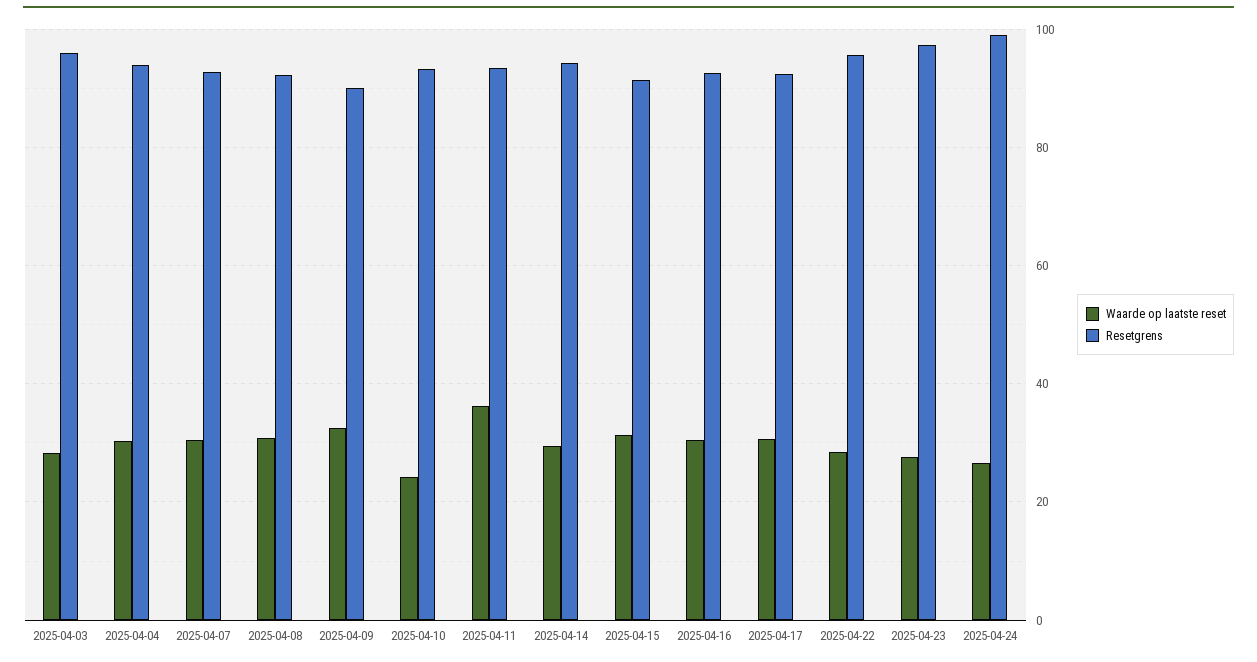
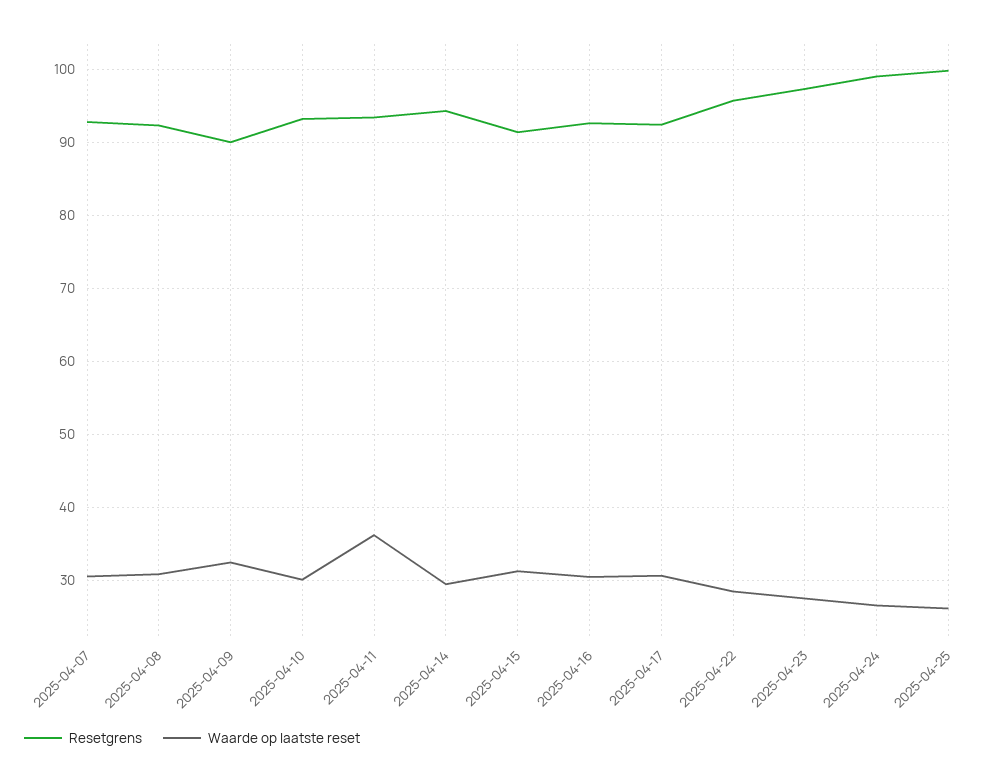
Waarde op laatste reset, 2025-04-03: 28 -> none
Resetgrens, 2025-04-03: 96 -> none
Waarde op laatste reset, 2025-04-04: 30 -> none
Resetgrens, 2025-04-04: 94 -> none
Waarde op laatste reset, 2025-04-10: 24 -> 30
Resetgrens, 2025-04-25: none -> 100
Waarde op laatste reset, 2025-04-25: none -> 26

